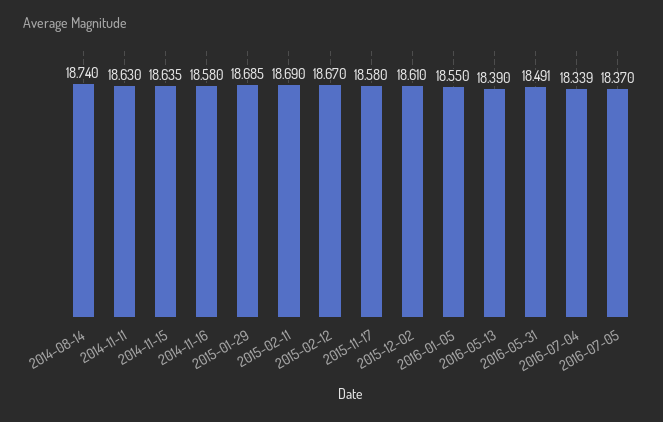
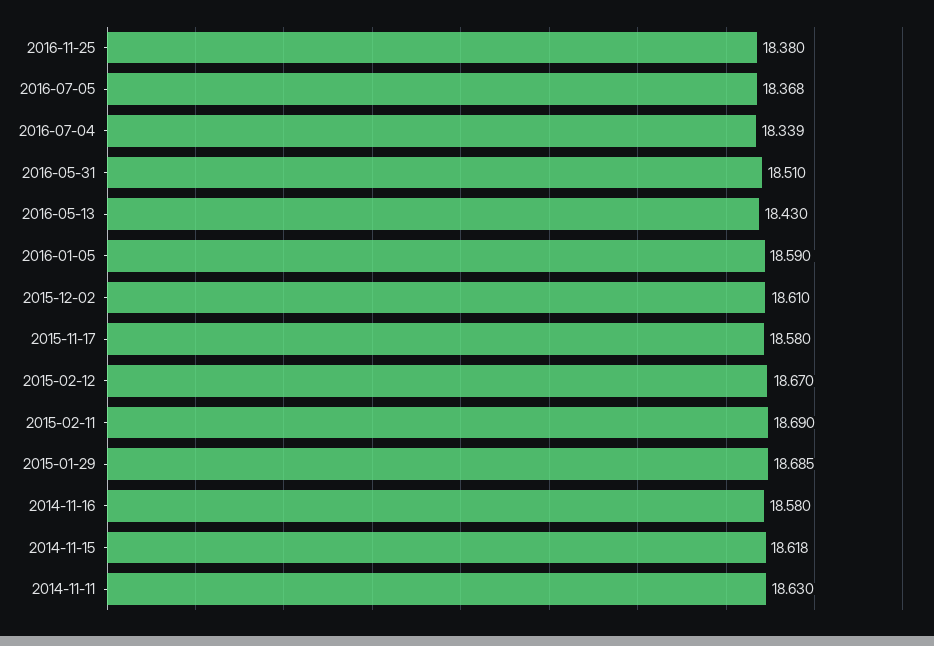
2014-08-14: 18.74 -> none
2014-11-15: 18.635 -> 18.618
2016-01-05: 18.55 -> 18.59
2016-05-13: 18.39 -> 18.43
2016-05-31: 18.491 -> 18.51
2016-07-05: 18.37 -> 18.368
2016-11-25: none -> 18.38

